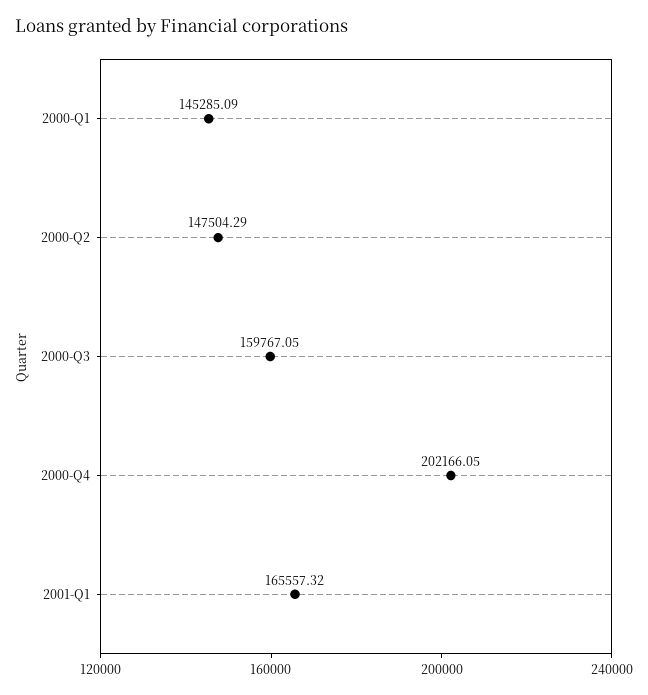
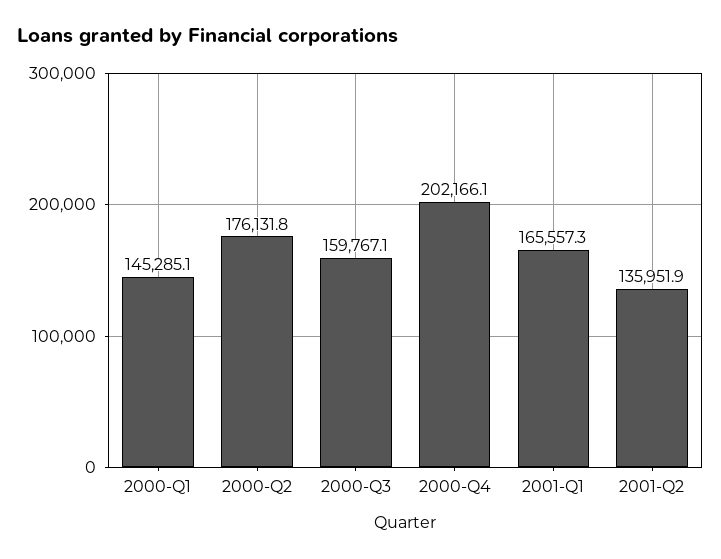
2000-Q2: 147504.29 -> 176131.8
2001-Q2: none -> 135951.9

